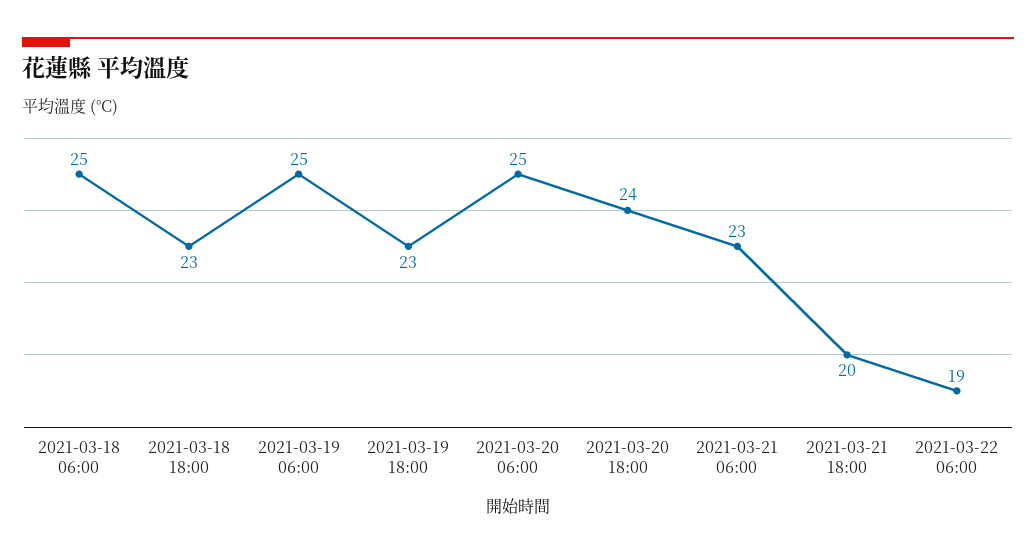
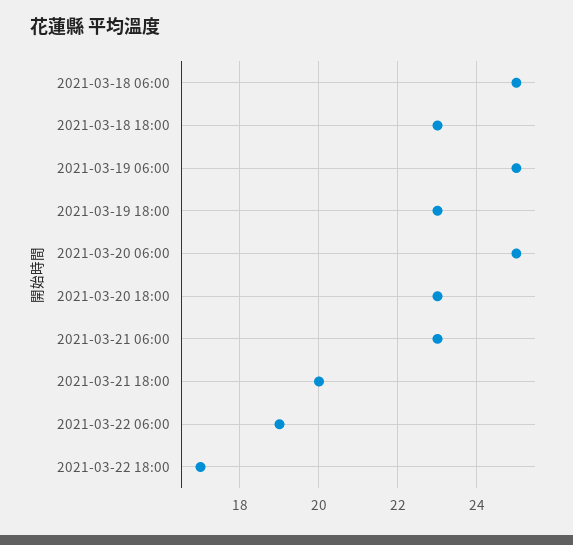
2021-03-20 18:00: 24 -> 23
2021-03-22 18:00: none -> 17

